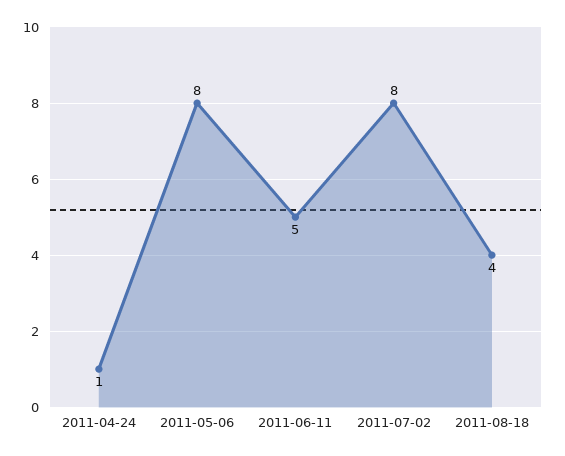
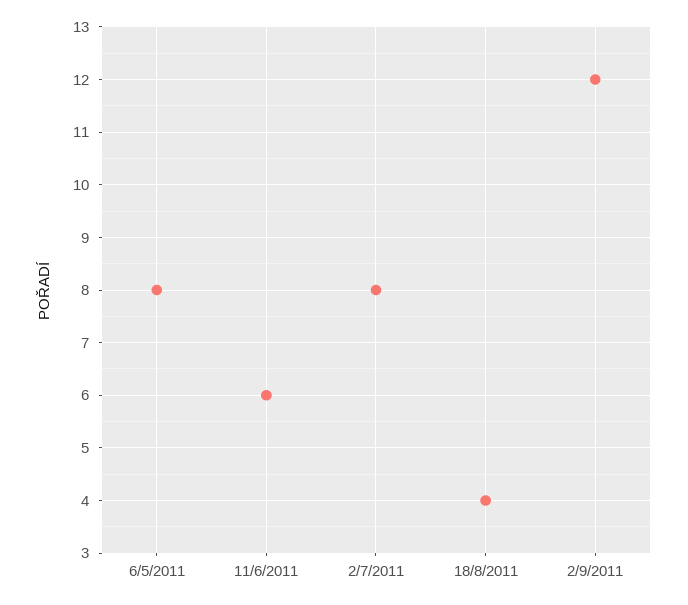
2011-04-24: 1 -> none
2011-06-11: 5 -> 6
2/9/2011: none -> 12

